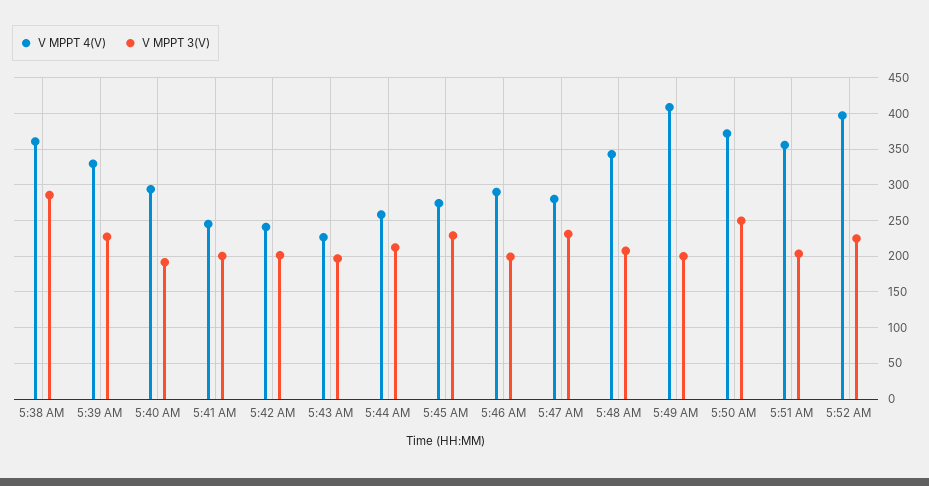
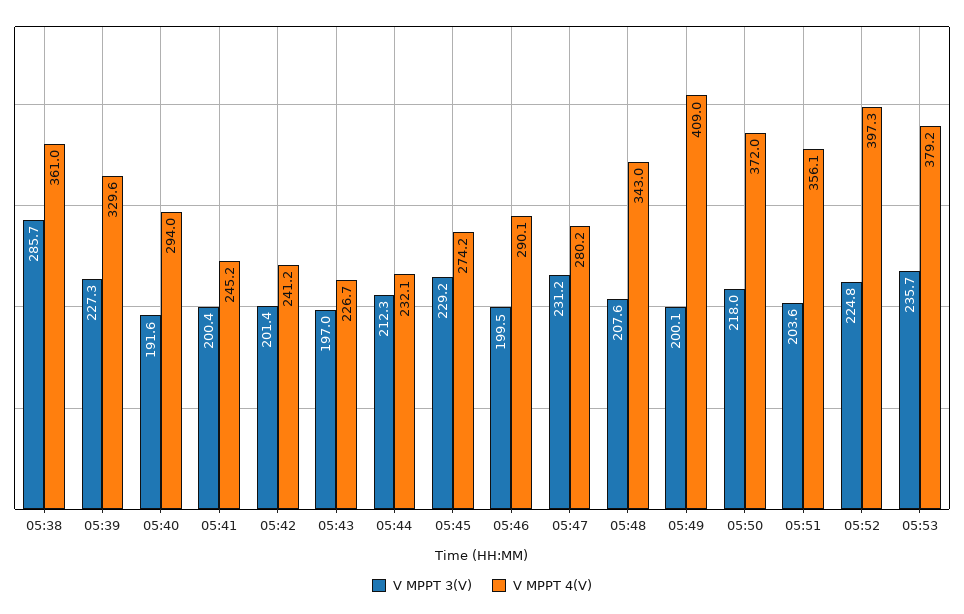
V MPPT 4(V), 5:44 AM: 260 -> 232.1
V MPPT 3(V), 5:50 AM: 250 -> 218
V MPPT 3(V), 05:53: none -> 235.7
V MPPT 4(V), 05:53: none -> 379.2

